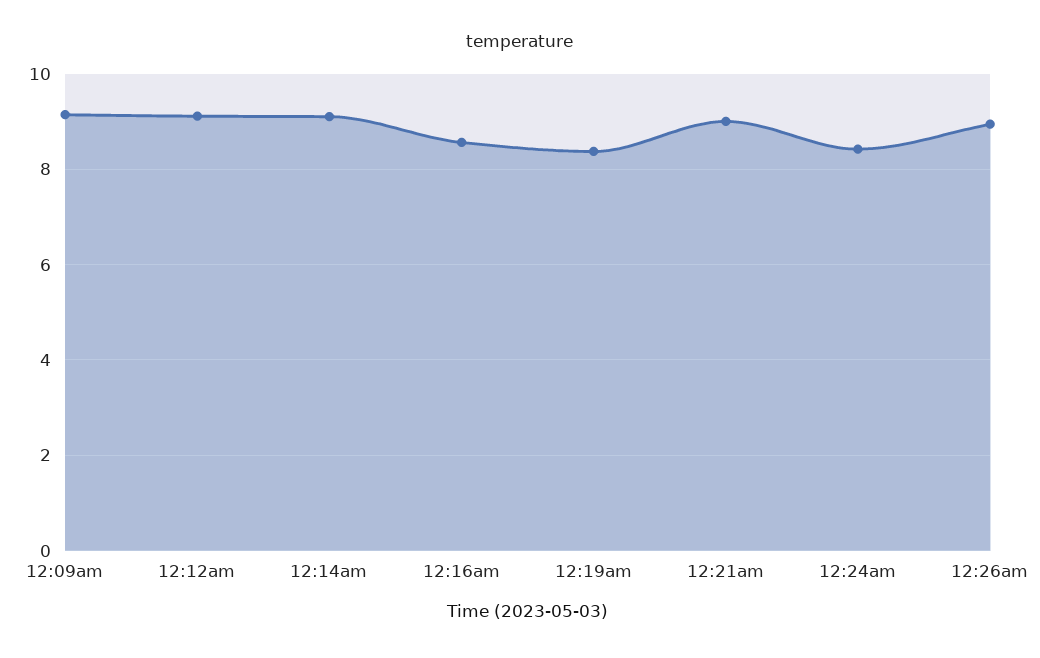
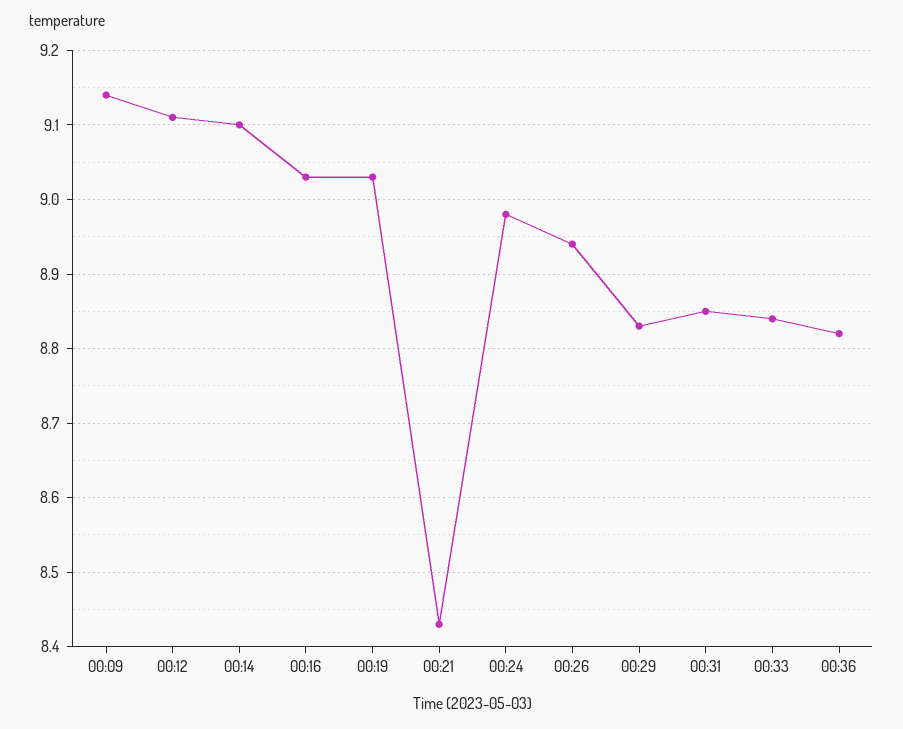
12:16am: 8.6 -> 9.03
12:19am: 8.4 -> 9.03
12:21am: 9 -> 8.43
12:24am: 8.4 -> 8.98
00:29: none -> 8.83
00:31: none -> 8.85
00:33: none -> 8.84
00:36: none -> 8.82

